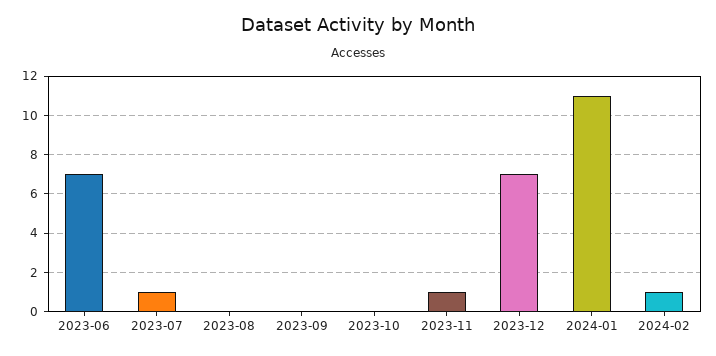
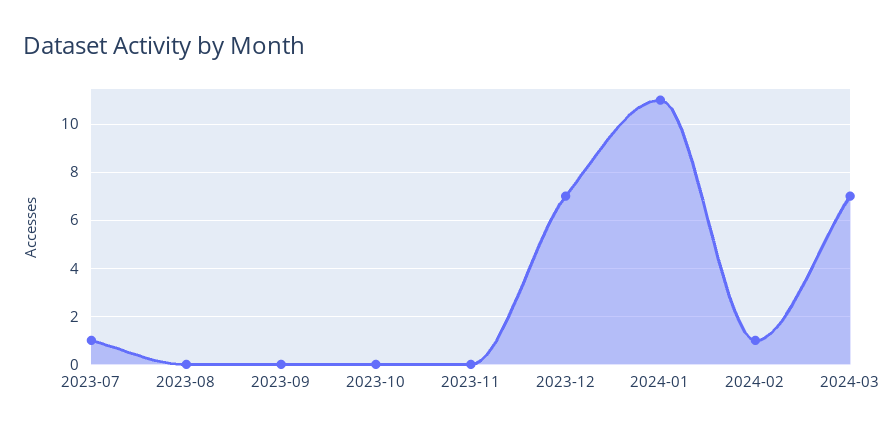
2023-06: 7 -> none
2023-11: 1 -> 0
2024-03: none -> 7

